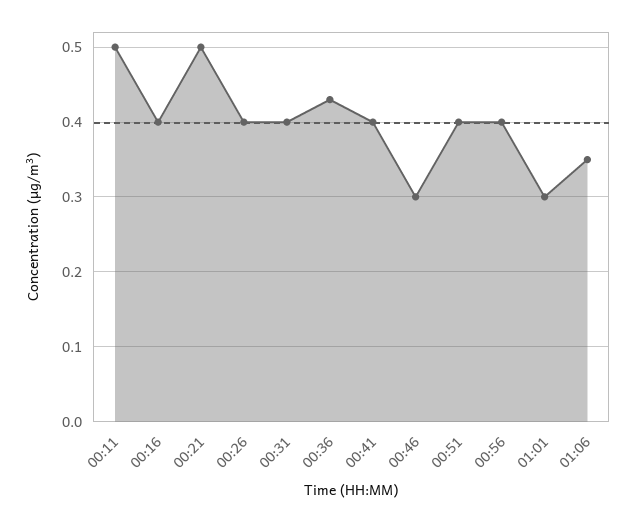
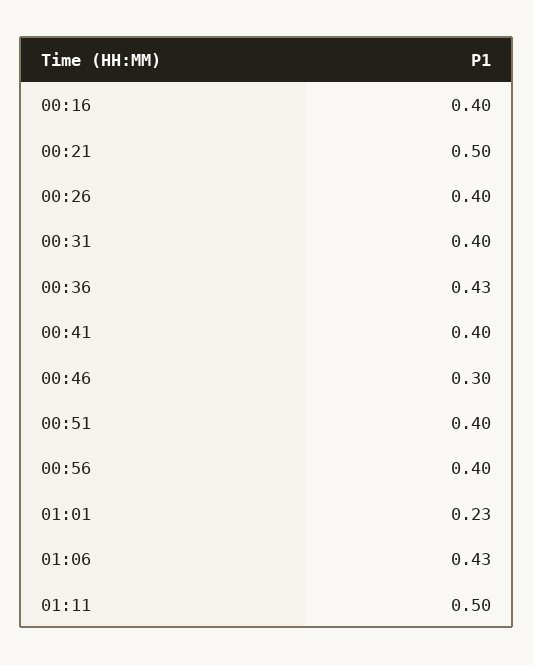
00:11: 0.5 -> none
01:01: 0.3 -> 0.23
01:06: 0.35 -> 0.43
01:11: none -> 0.5

